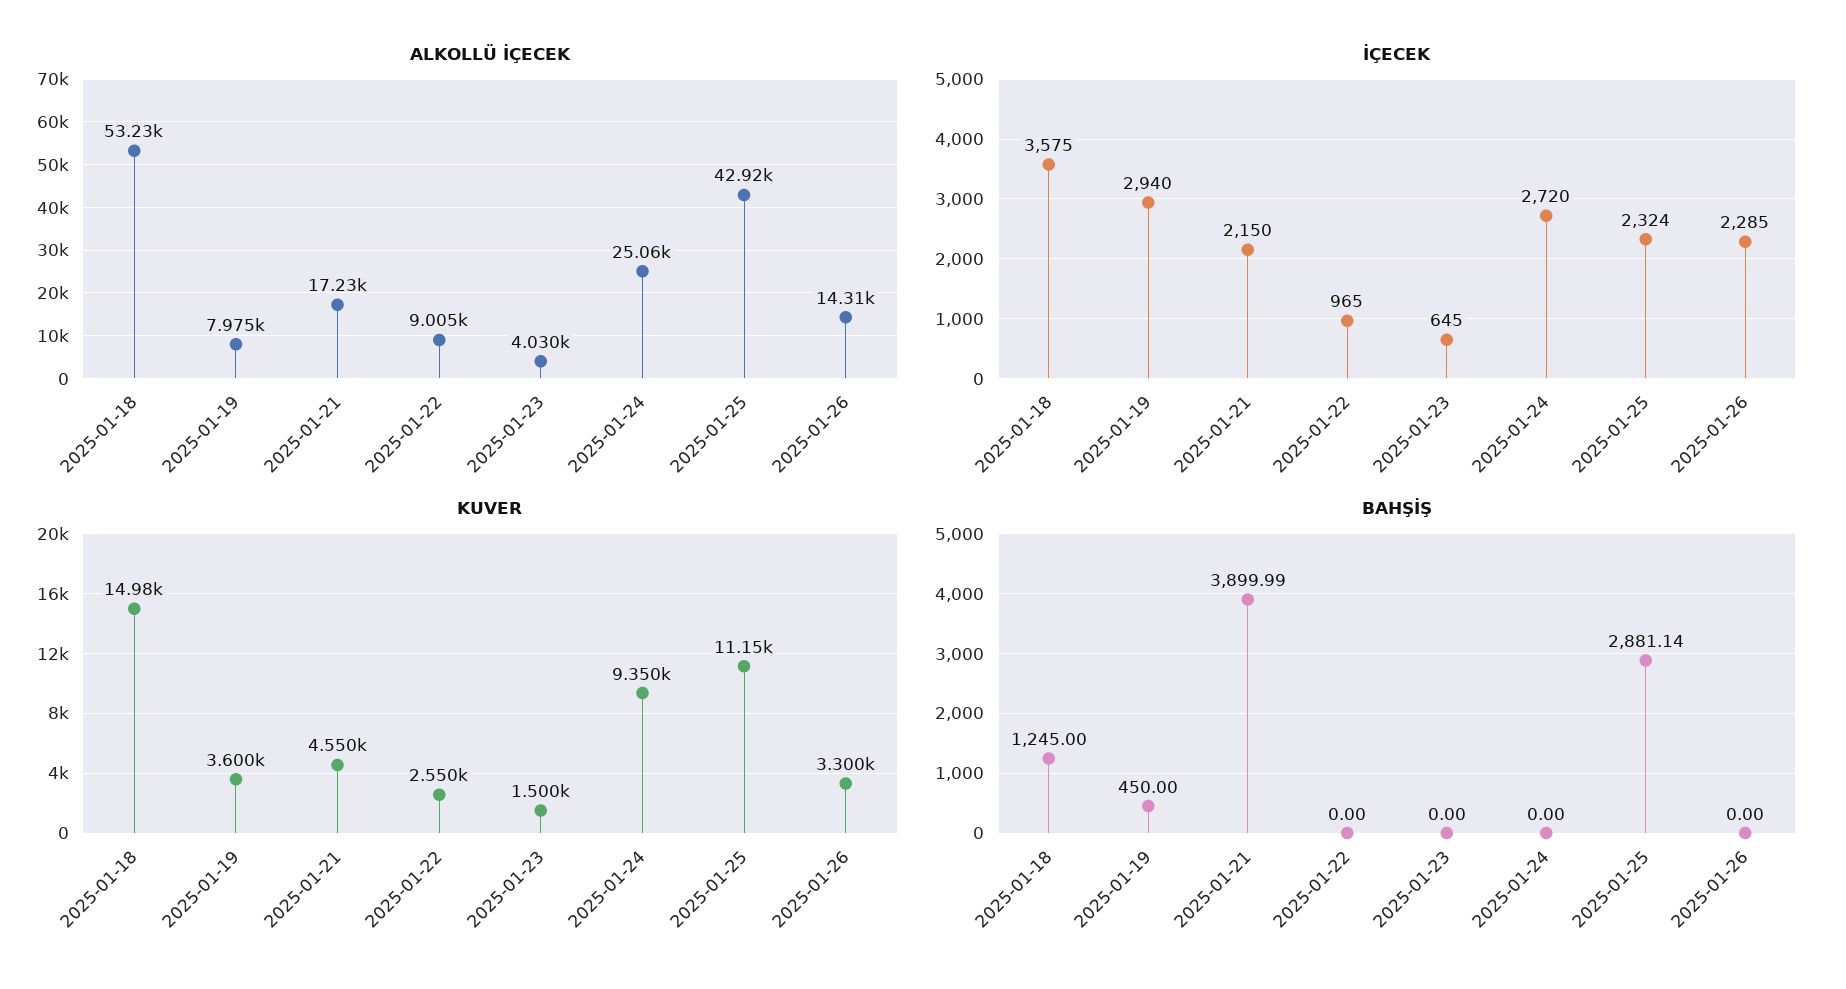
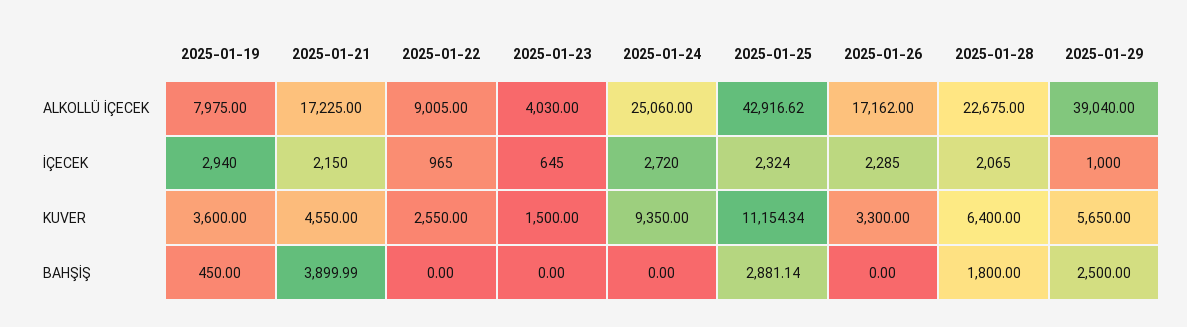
ALKOLLÜ İÇECEK, 2025-01-18: 53230 -> none
ALKOLLÜ İÇECEK, 2025-01-26: 14310 -> 17162
İÇECEK, 2025-01-18: 3575 -> none
KUVER, 2025-01-18: 14980 -> none
BAHŞİŞ, 2025-01-18: 1245 -> none
ALKOLLÜ İÇECEK, 2025-01-28: none -> 22675
ALKOLLÜ İÇECEK, 2025-01-29: none -> 39040
İÇECEK, 2025-01-28: none -> 2065
İÇECEK, 2025-01-29: none -> 1000
KUVER, 2025-01-28: none -> 6400
KUVER, 2025-01-29: none -> 5650
BAHŞİŞ, 2025-01-28: none -> 1800
BAHŞİŞ, 2025-01-29: none -> 2500

